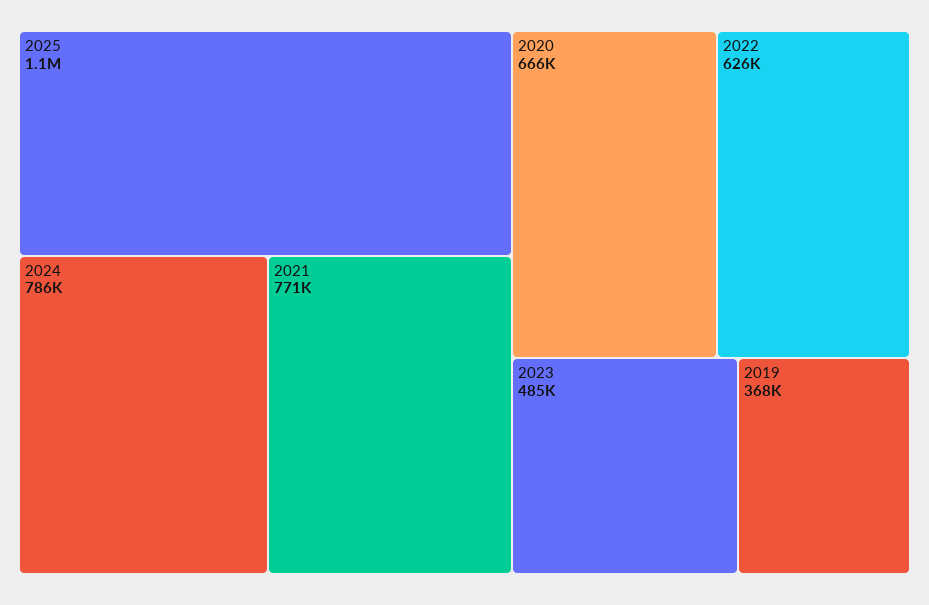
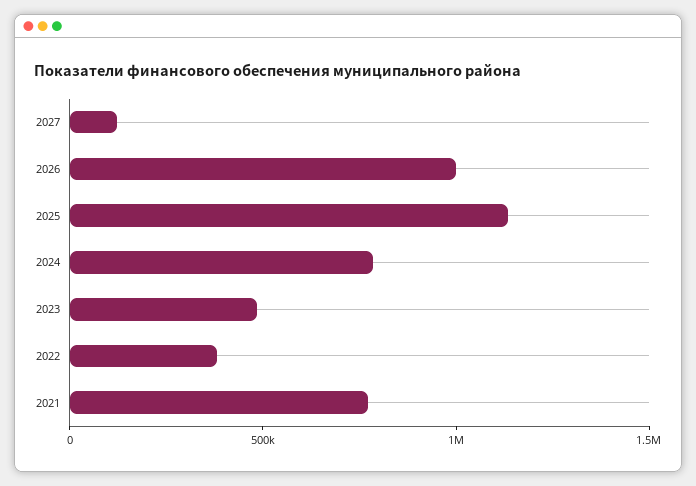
2020: 666000 -> none
2022: 626000 -> 400000
2019: 368000 -> none
2027: none -> 100000
2026: none -> 1000000

